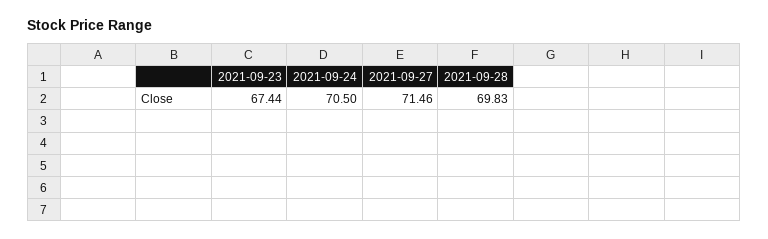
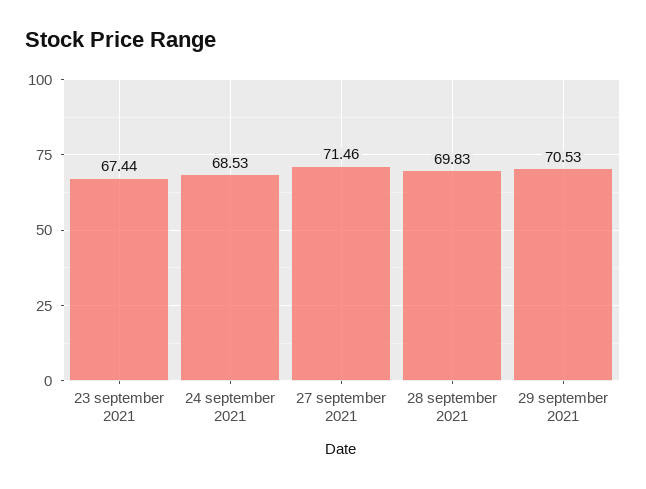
2021-09-24: 70.5 -> 68.53
29 september 2021: none -> 70.53

